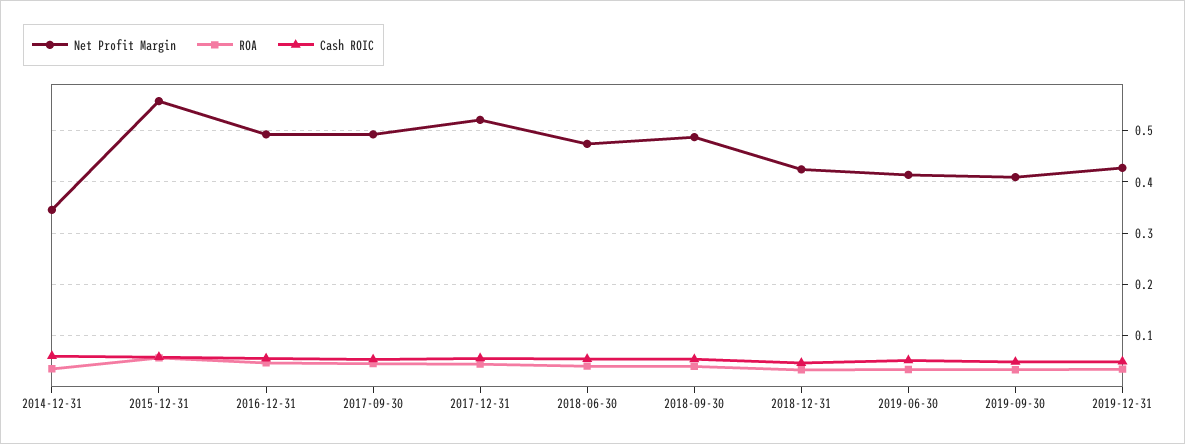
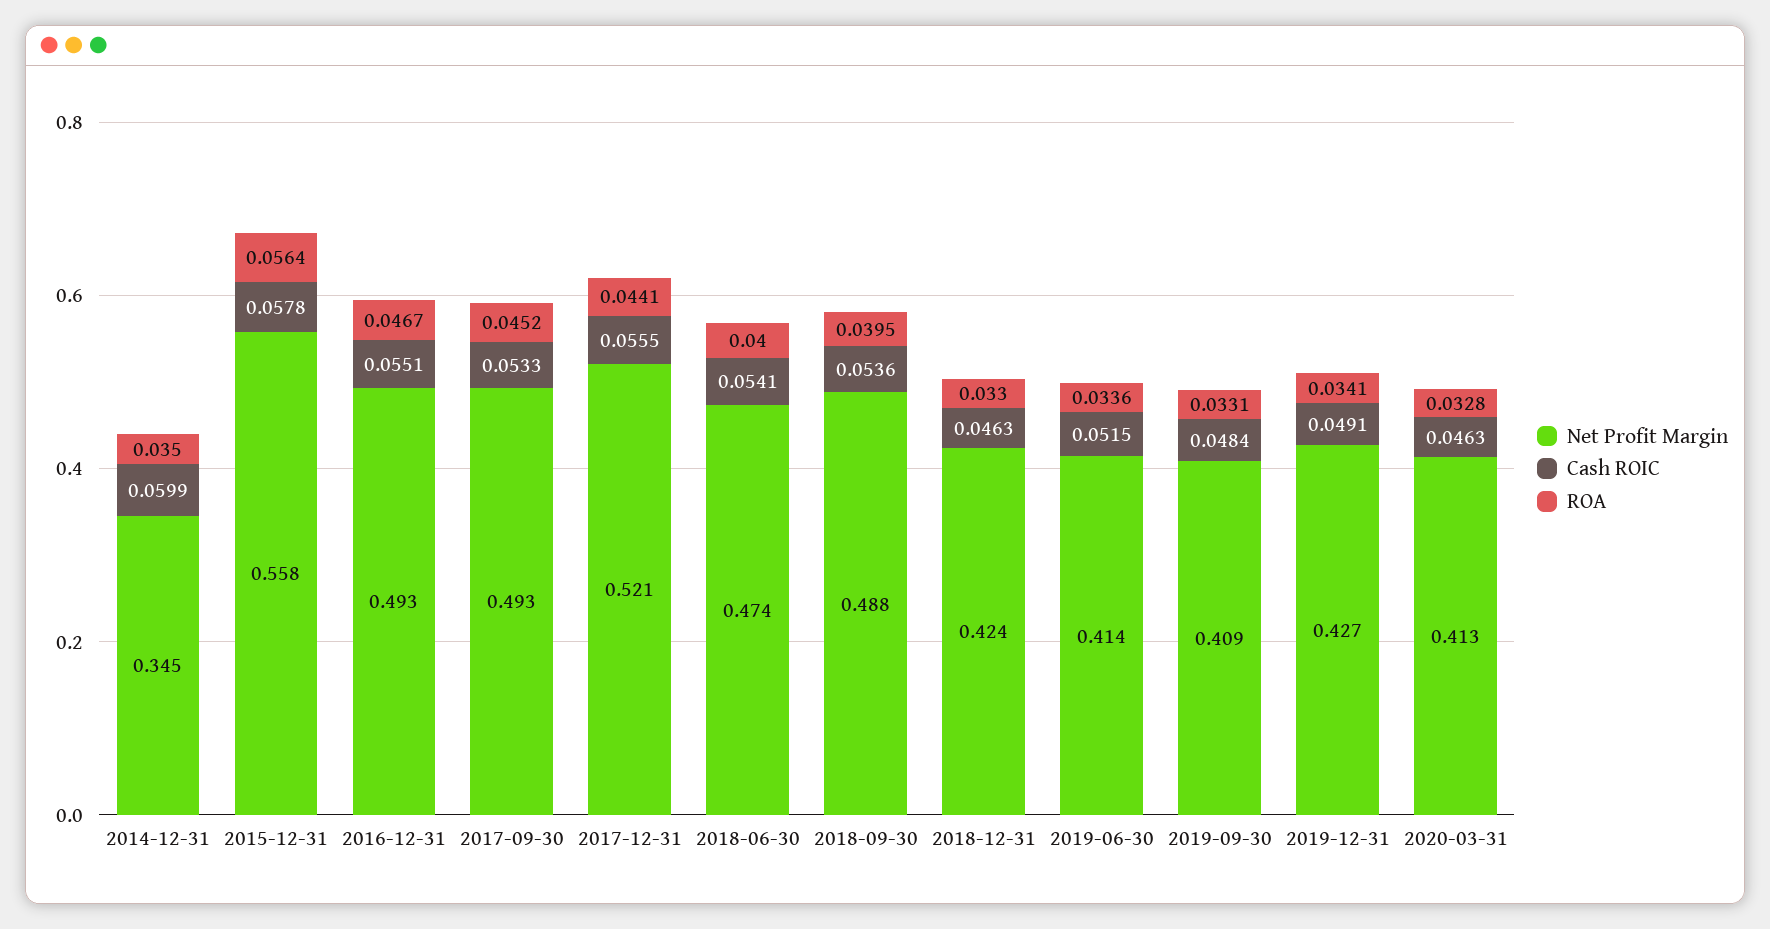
Net Profit Margin, 2020-03-31: none -> 0.413
Cash ROIC, 2020-03-31: none -> 0.0463
ROA, 2020-03-31: none -> 0.0328

